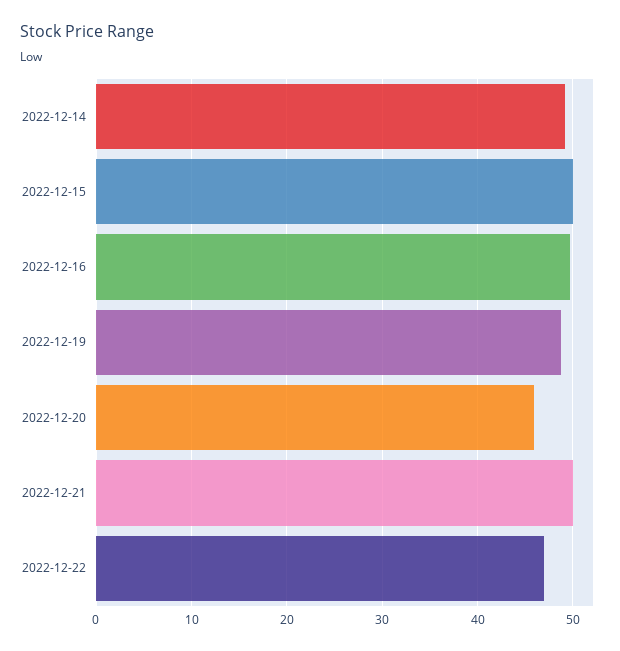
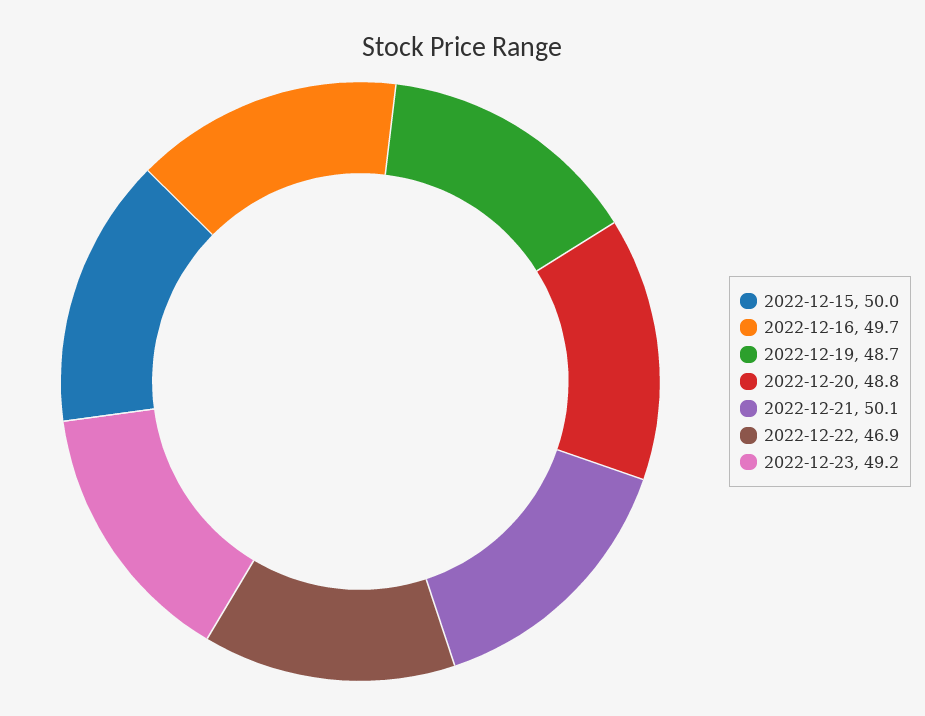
2022-12-14: 49 -> none
2022-12-20: 46 -> 48.8
2022-12-23: none -> 49.2

